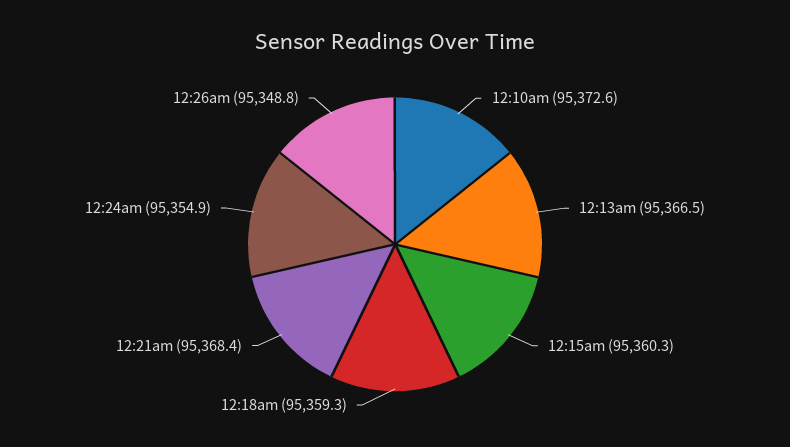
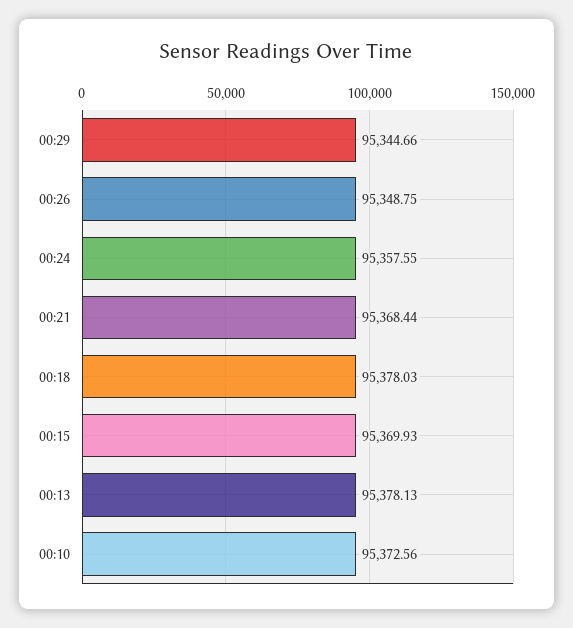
12:13am: 95366.5 -> 95378.13
12:15am: 95360.3 -> 95369.93
12:18am: 95359.3 -> 95378.03
12:24am: 95354.9 -> 95357.55
00:29: none -> 95344.66

